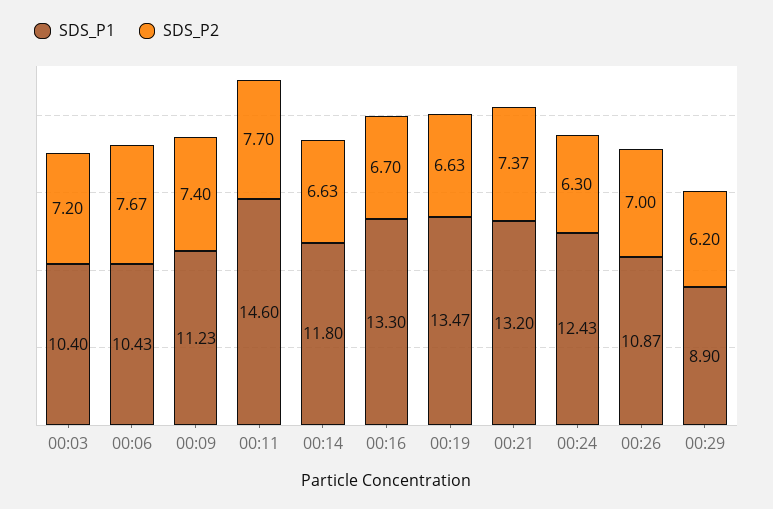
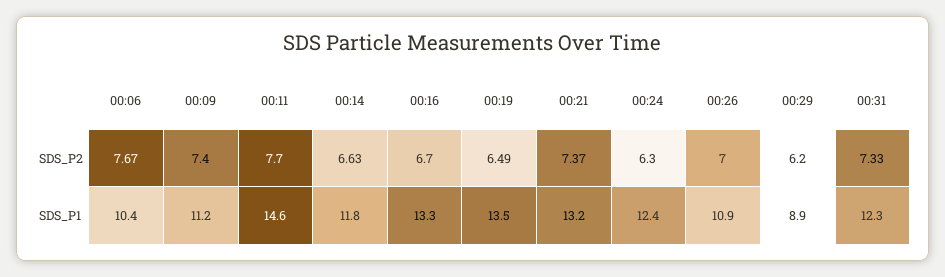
SDS_P1, 00:03: 10.4 -> none
SDS_P2, 00:03: 7.2 -> none
SDS_P2, 00:19: 6.63 -> 6.49
SDS_P2, 00:31: none -> 7.33
SDS_P1, 00:31: none -> 12.3

